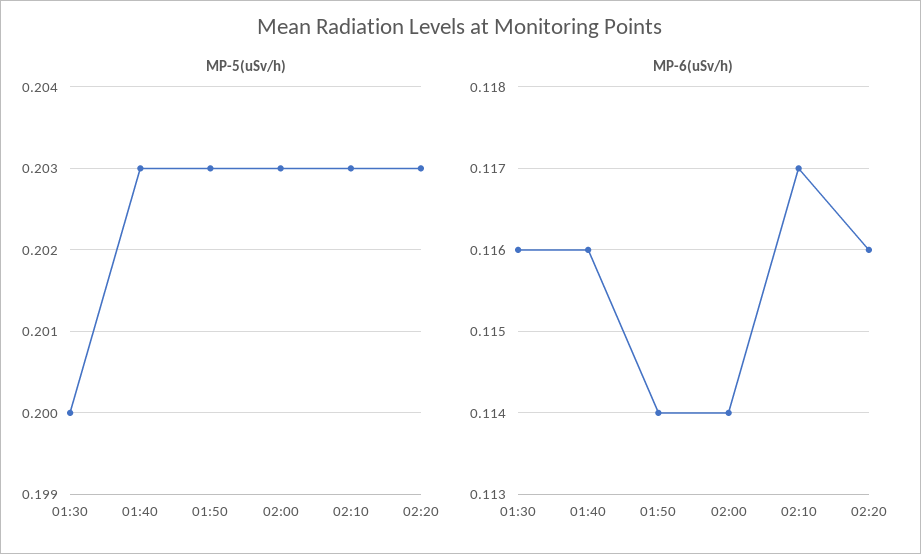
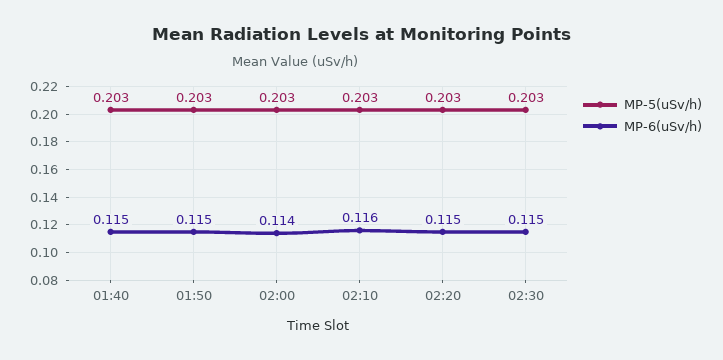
MP-5(uSv/h), 01:30: 0.2 -> none
MP-6(uSv/h), 01:30: 0.116 -> none
MP-6(uSv/h), 01:40: 0.116 -> 0.115
MP-6(uSv/h), 01:50: 0.114 -> 0.115
MP-6(uSv/h), 02:10: 0.117 -> 0.116
MP-6(uSv/h), 02:20: 0.116 -> 0.115
MP-5(uSv/h), 02:30: none -> 0.203
MP-6(uSv/h), 02:30: none -> 0.115

